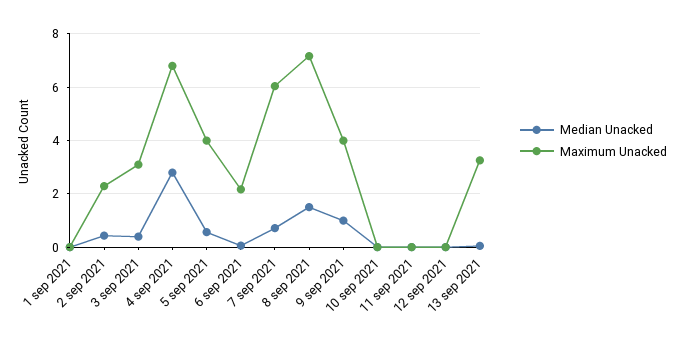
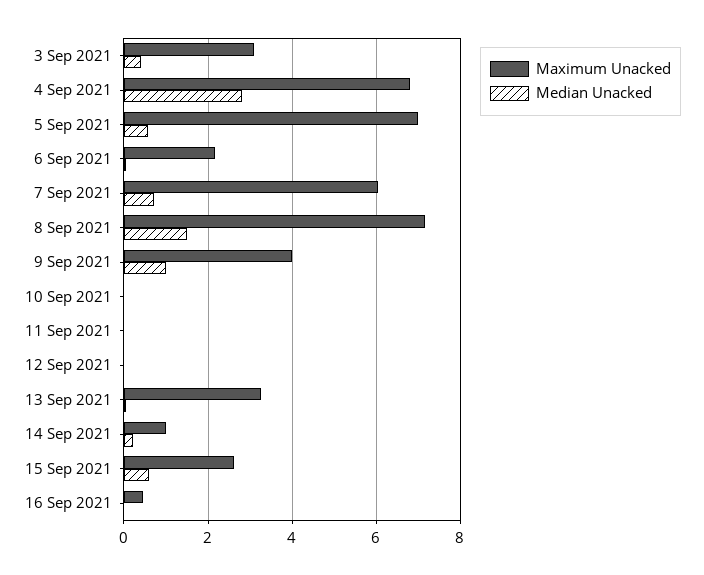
Median Unacked, 1 sep 2021: 0 -> none
Maximum Unacked, 1 sep 2021: 0 -> none
Median Unacked, 2 sep 2021: 0.5 -> none
Maximum Unacked, 2 sep 2021: 2.25 -> none
Maximum Unacked, 5 sep 2021: 4 -> 7
Maximum Unacked, 14 Sep 2021: none -> 1
Median Unacked, 14 Sep 2021: none -> 0.2
Maximum Unacked, 15 Sep 2021: none -> 2.6
Median Unacked, 15 Sep 2021: none -> 0.6
Maximum Unacked, 16 Sep 2021: none -> 0.4
Median Unacked, 16 Sep 2021: none -> 0

